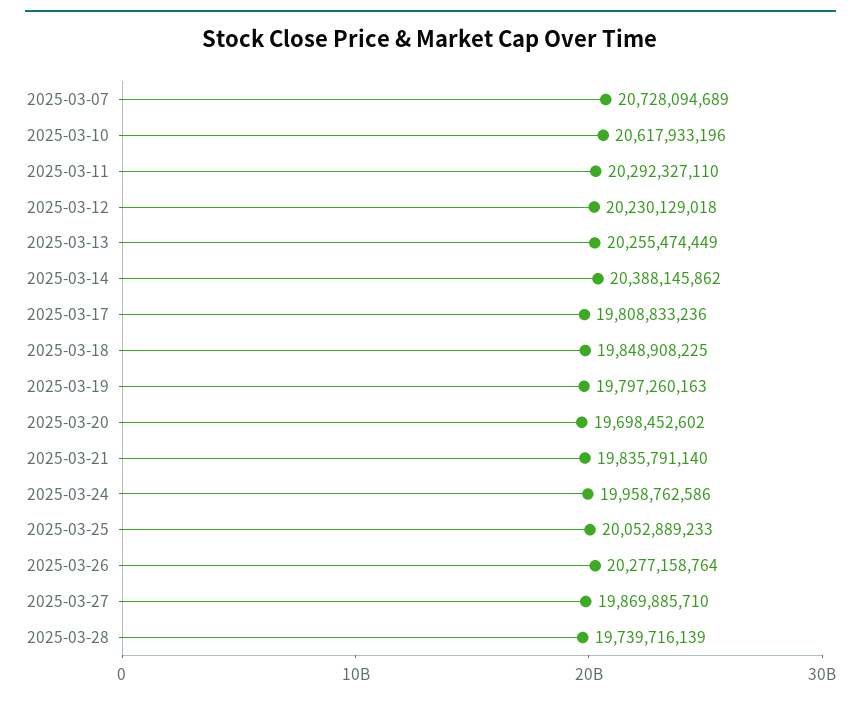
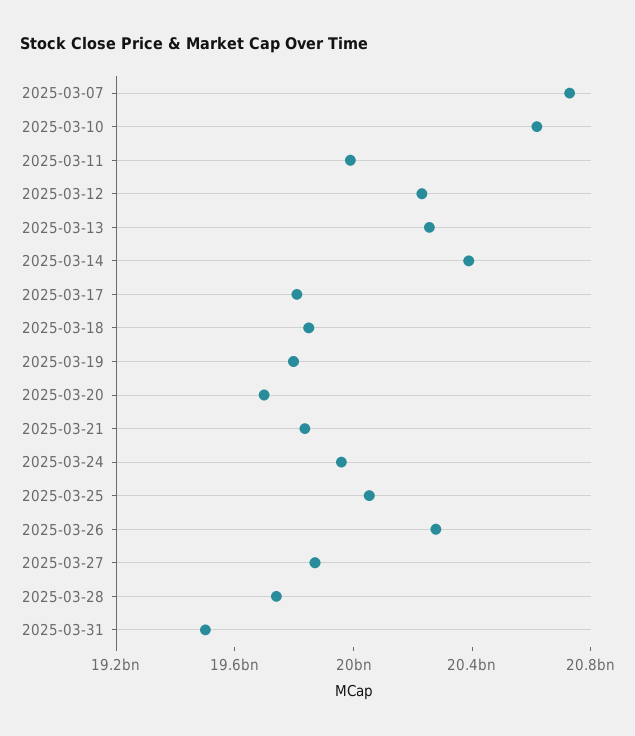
2025-03-11: 20292327110 -> 20000000000
2025-03-31: none -> 19500000000

